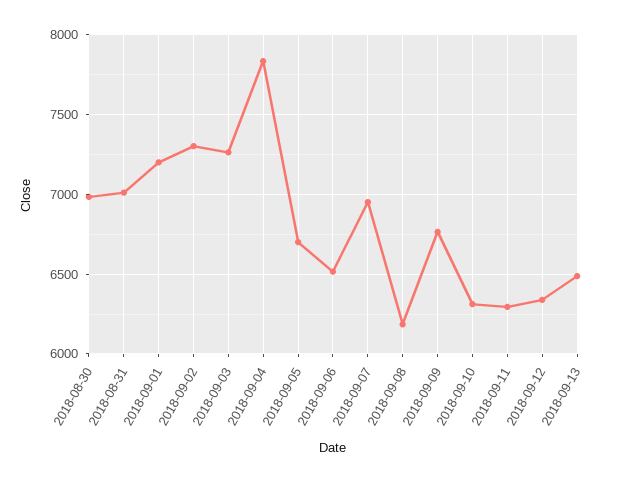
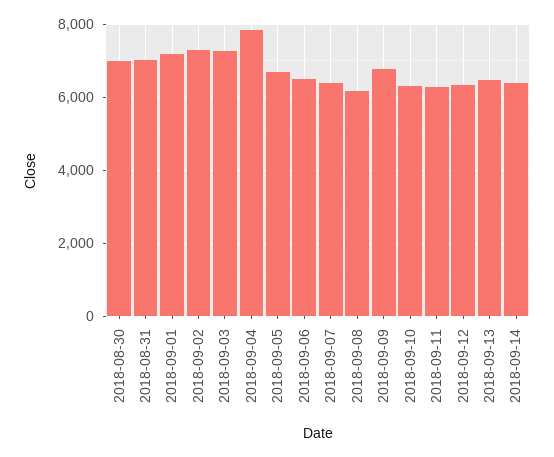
2018-09-07: 6950 -> 6400
2018-09-14: none -> 6400

